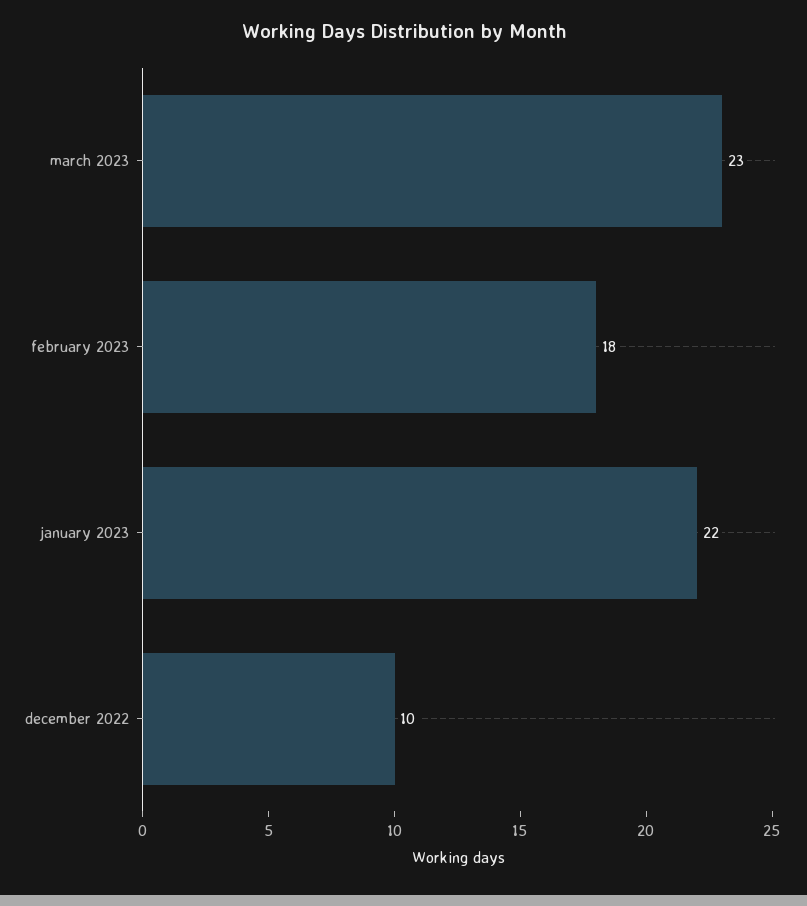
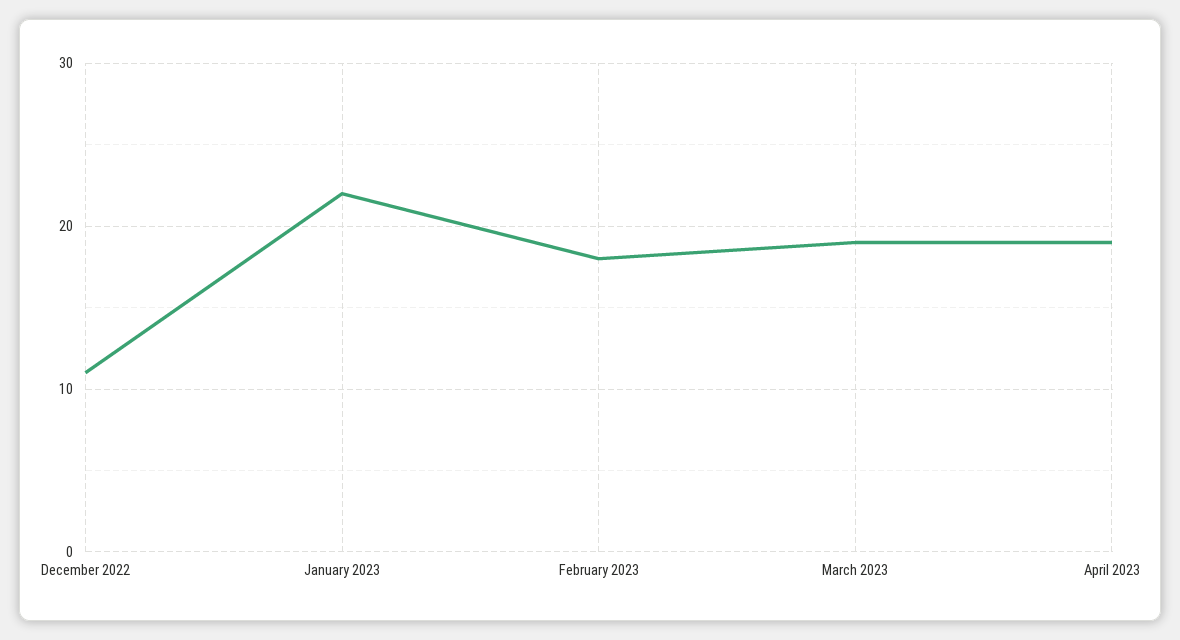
march 2023: 23 -> 19
december 2022: 10 -> 11
April 2023: none -> 19

